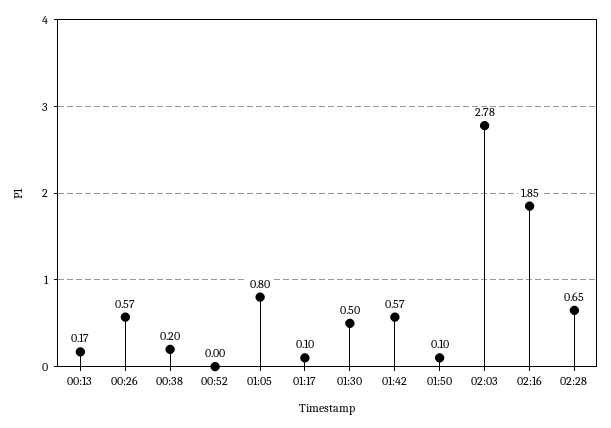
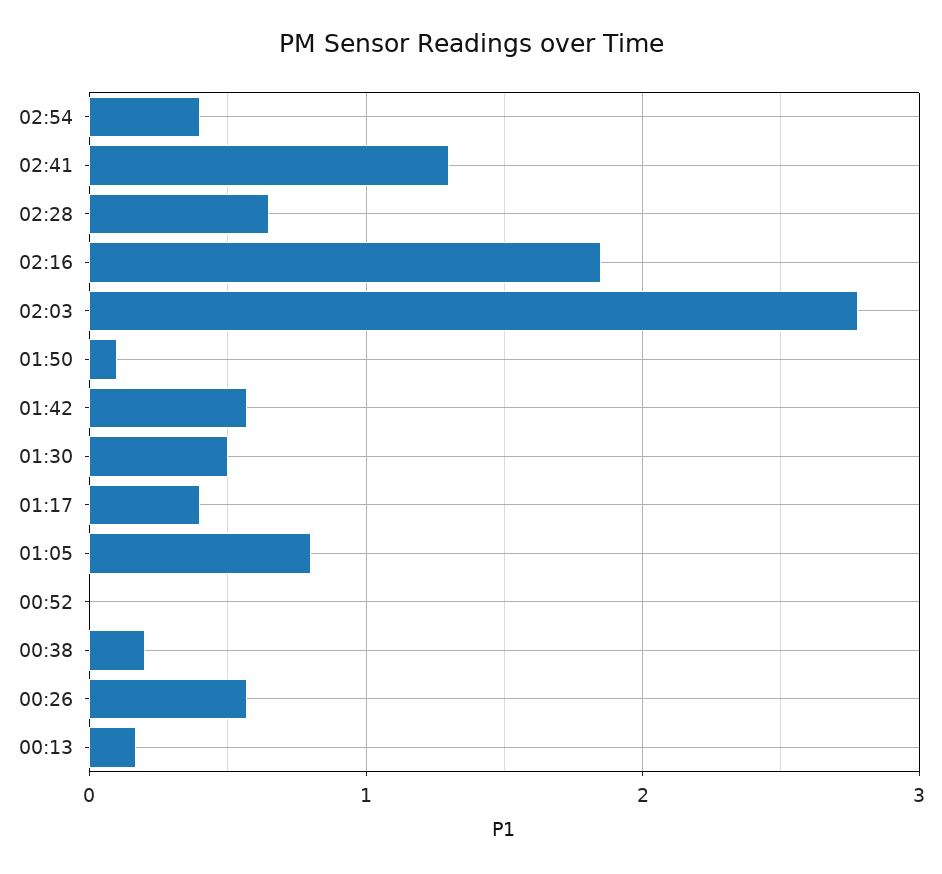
01:17: 0.1 -> 0.4
02:54: none -> 0.4
02:41: none -> 1.3

